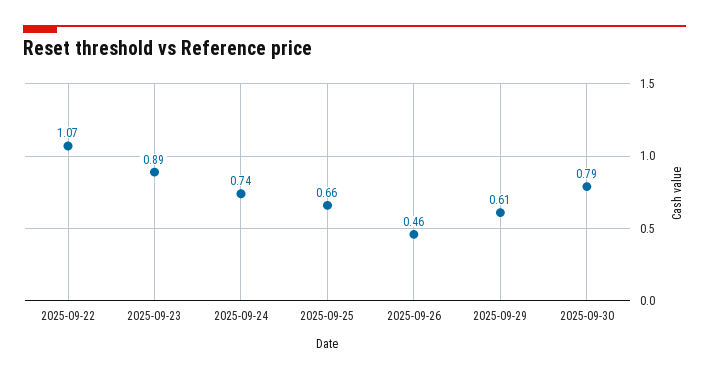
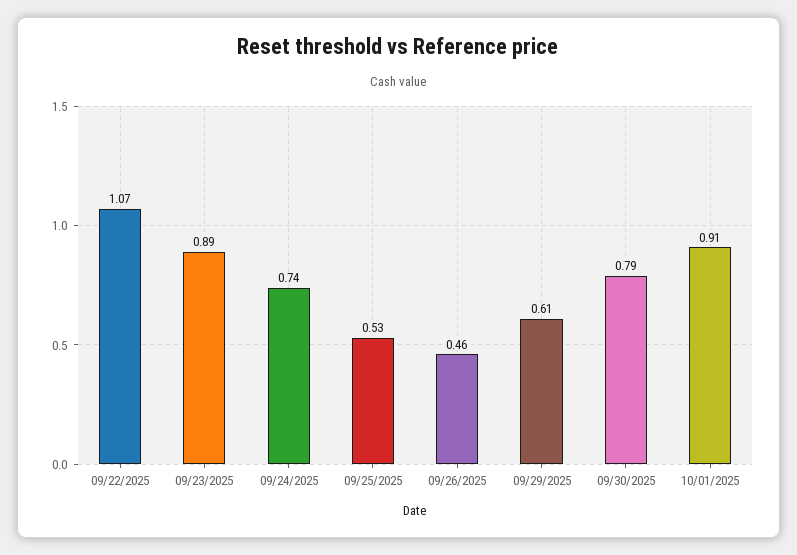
2025-09-25: 0.66 -> 0.53
10/01/2025: none -> 0.91

